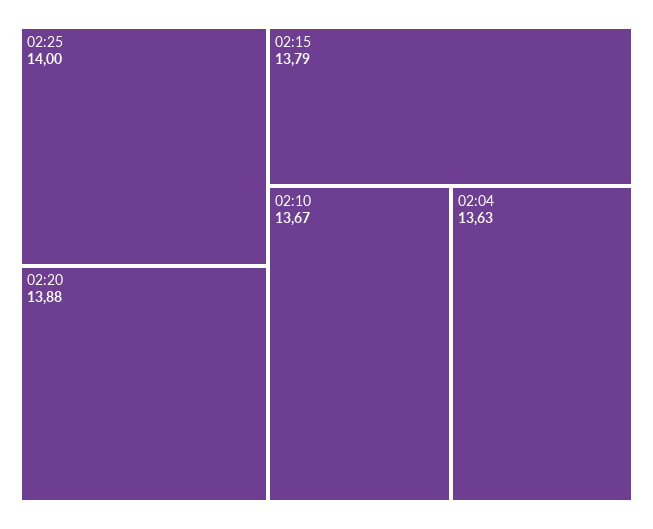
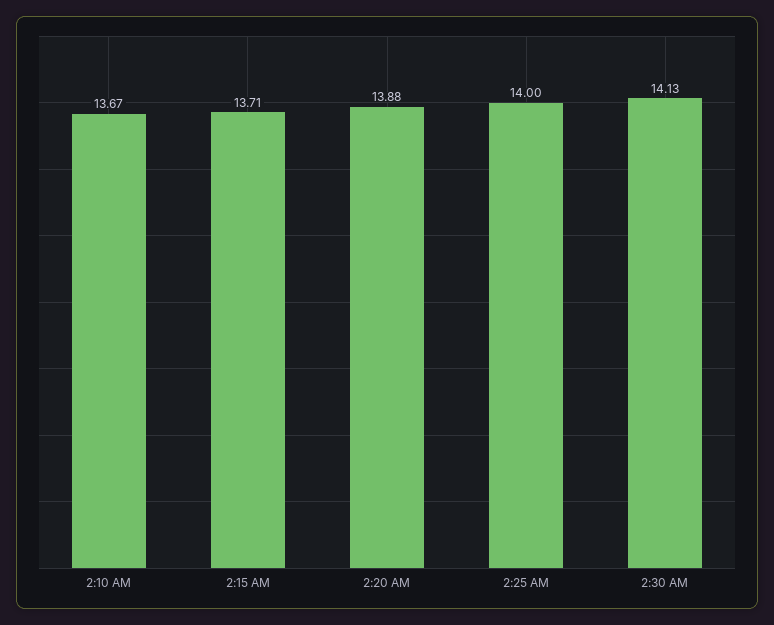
02:15: 13.79 -> 13.71
02:04: 13.63 -> none
2:30 AM: none -> 14.13

